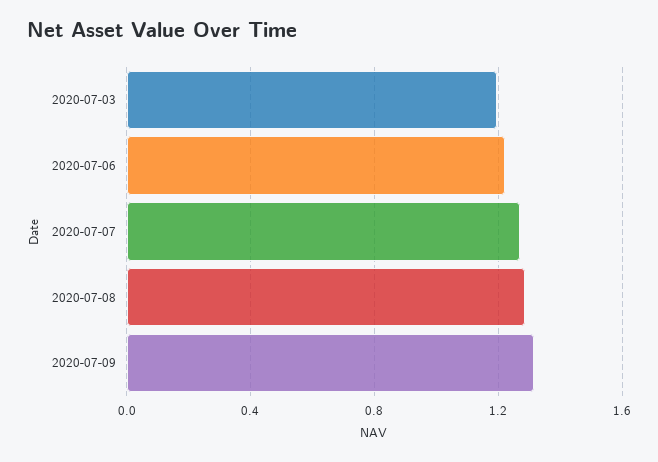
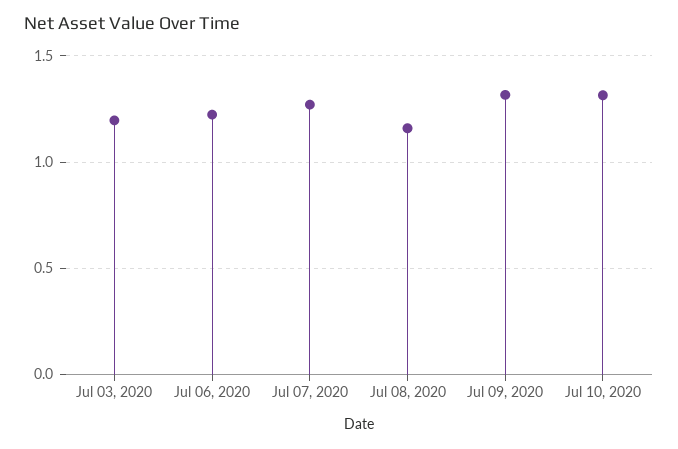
2020-07-08: 1.3 -> 1.15
Jul 10, 2020: none -> 1.3

